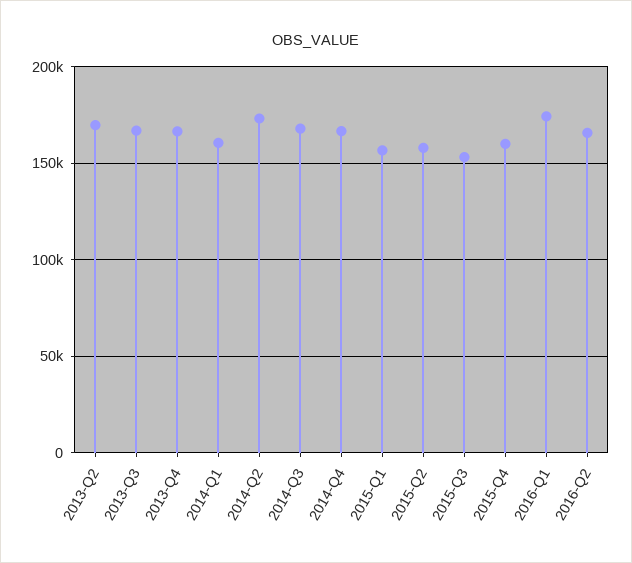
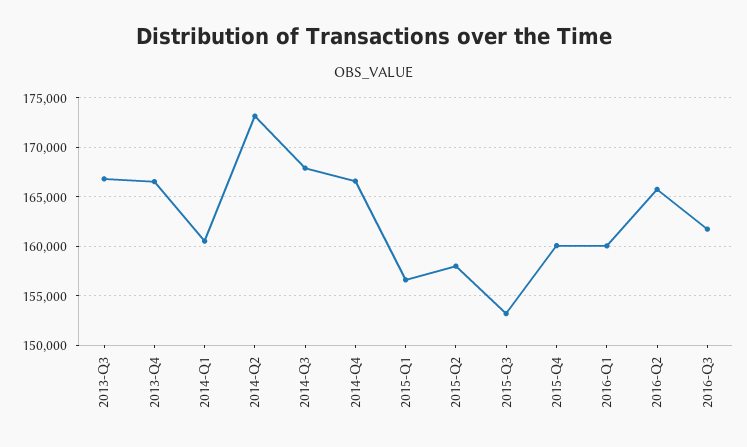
2013-Q2: 170000 -> none
2016-Q1: 175000 -> 160000
2016-Q3: none -> 162000

